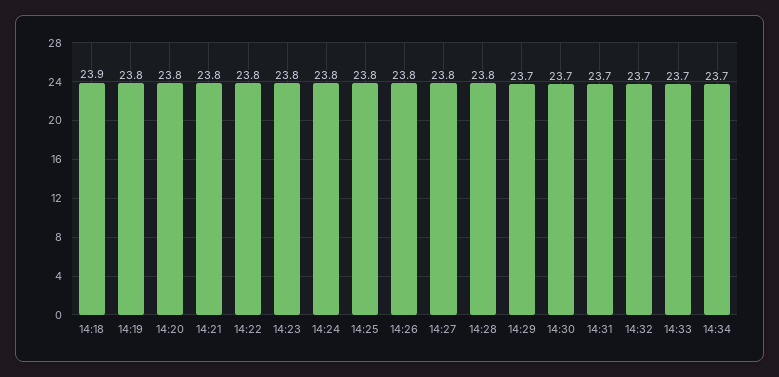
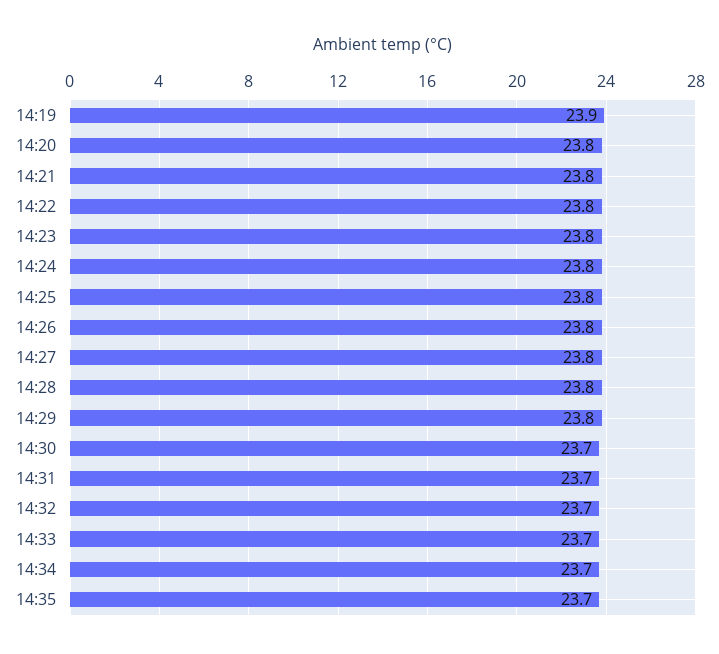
14:18: 23.9 -> none
14:19: 23.8 -> 23.9
14:29: 23.7 -> 23.8
14:35: none -> 23.7

